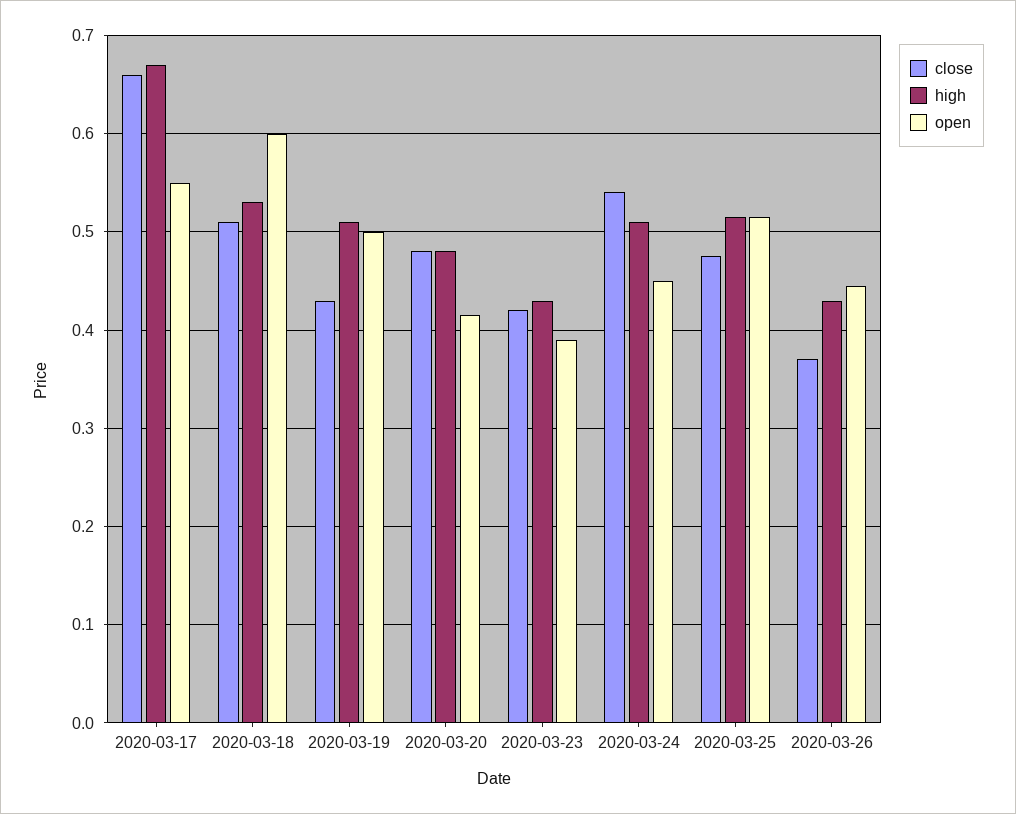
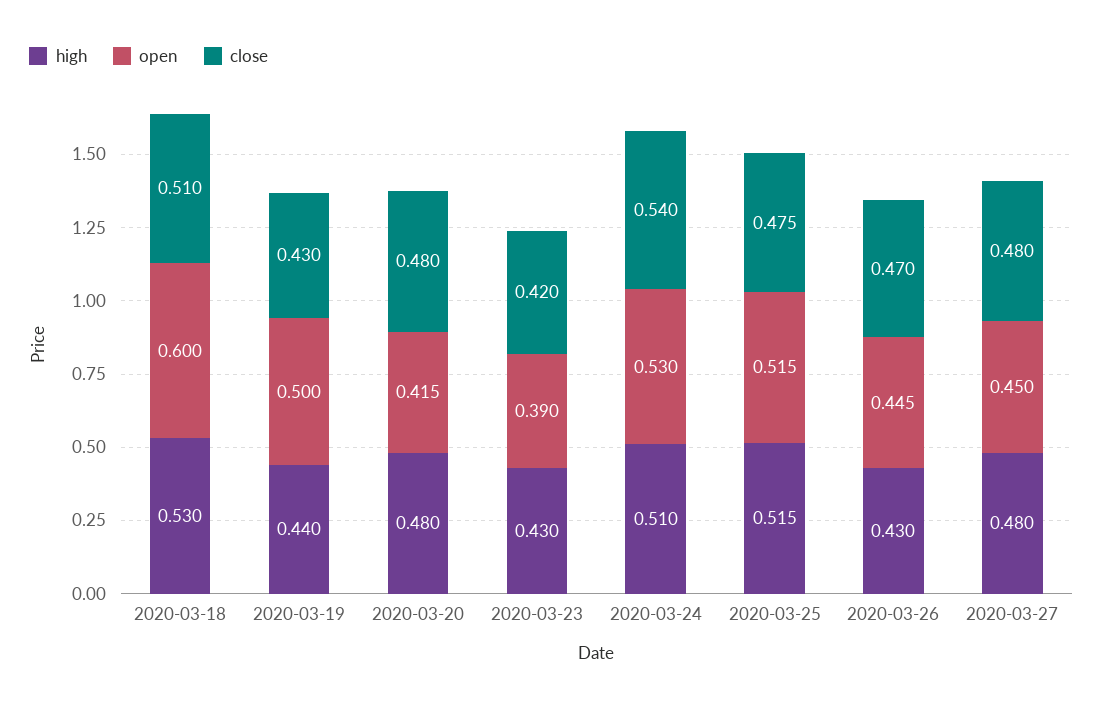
close, 2020-03-17: 0.66 -> none
high, 2020-03-17: 0.67 -> none
open, 2020-03-17: 0.55 -> none
high, 2020-03-19: 0.51 -> 0.44
open, 2020-03-24: 0.45 -> 0.53
close, 2020-03-26: 0.37 -> 0.47
high, 2020-03-27: none -> 0.48
open, 2020-03-27: none -> 0.45
close, 2020-03-27: none -> 0.48

